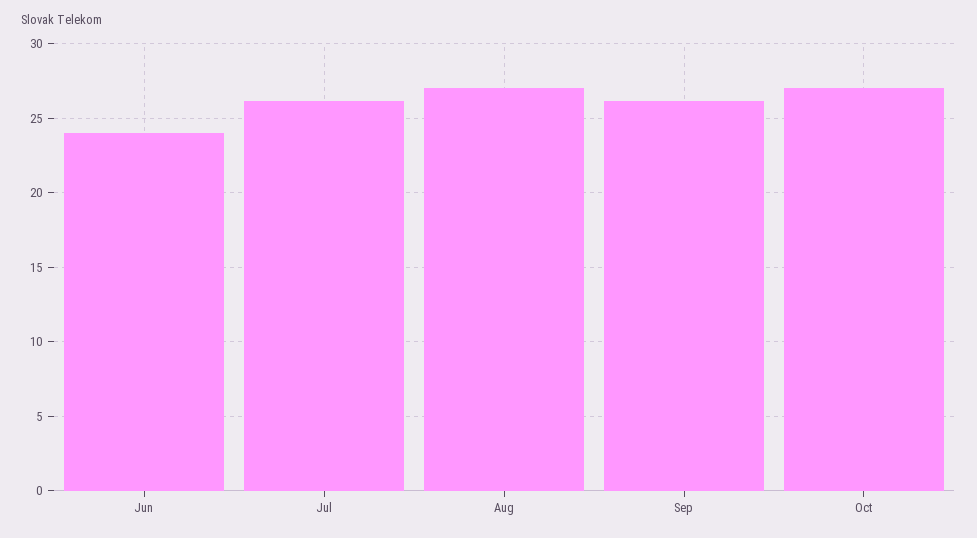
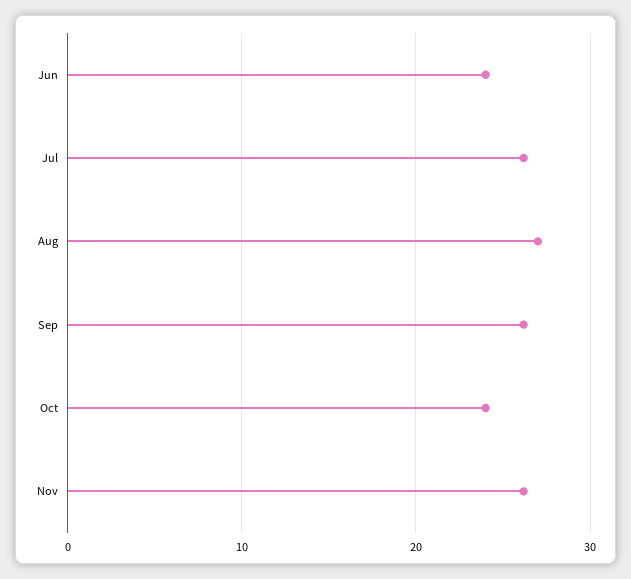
Oct: 27 -> 24
Nov: none -> 26

